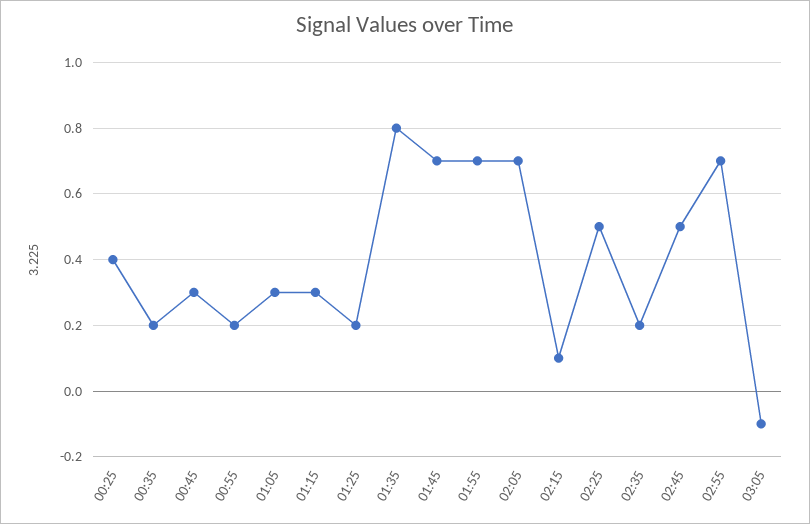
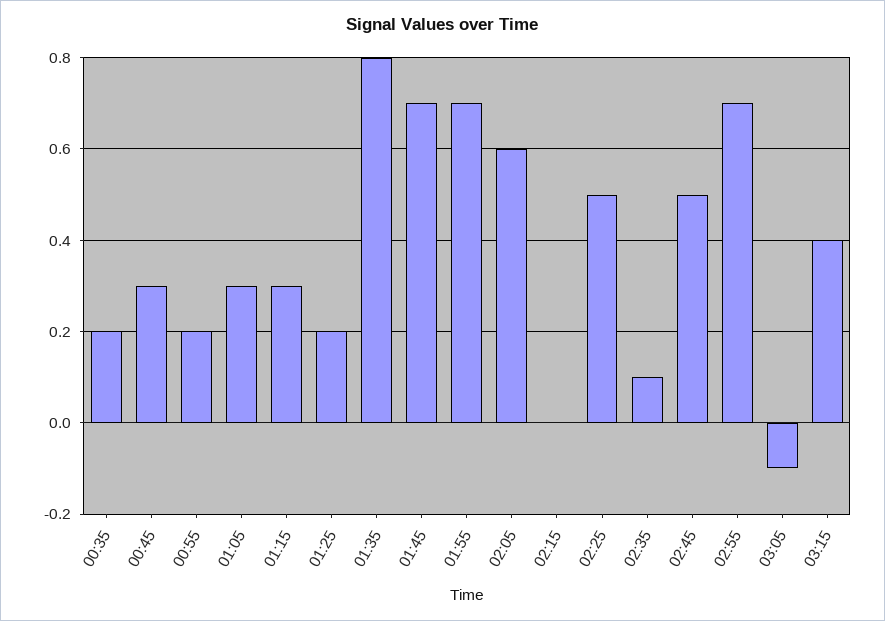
00:25: 0.4 -> none
02:05: 0.7 -> 0.6
02:15: 0.1 -> 0
02:35: 0.2 -> 0.1
03:15: none -> 0.4

